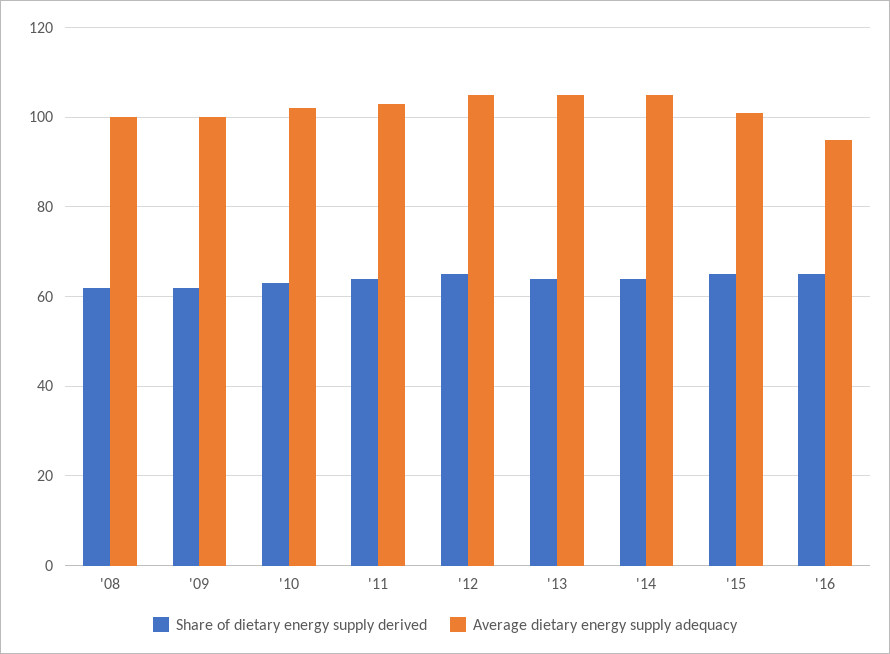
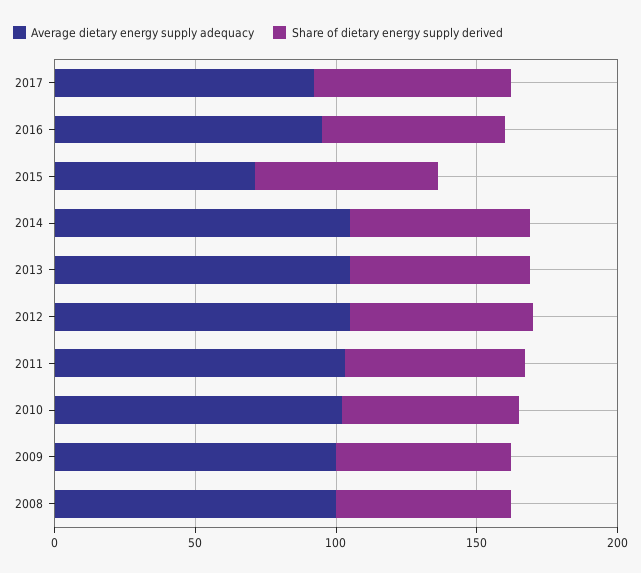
Average dietary energy supply adequacy, '15: 100 -> 70
Average dietary energy supply adequacy, 2017: none -> 90
Share of dietary energy supply derived, 2017: none -> 70

